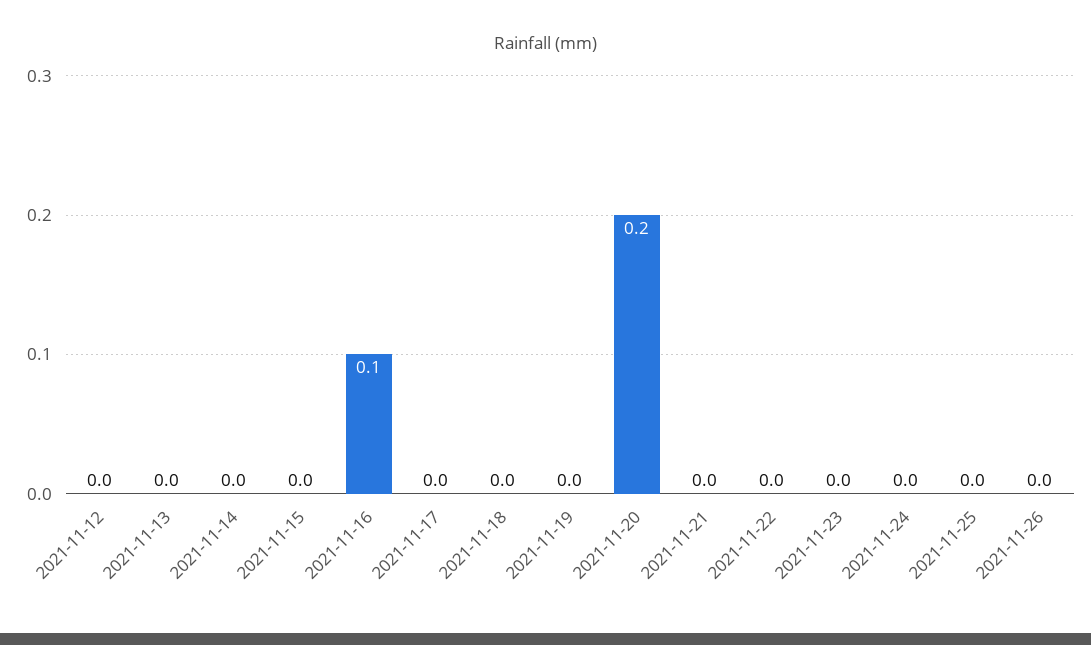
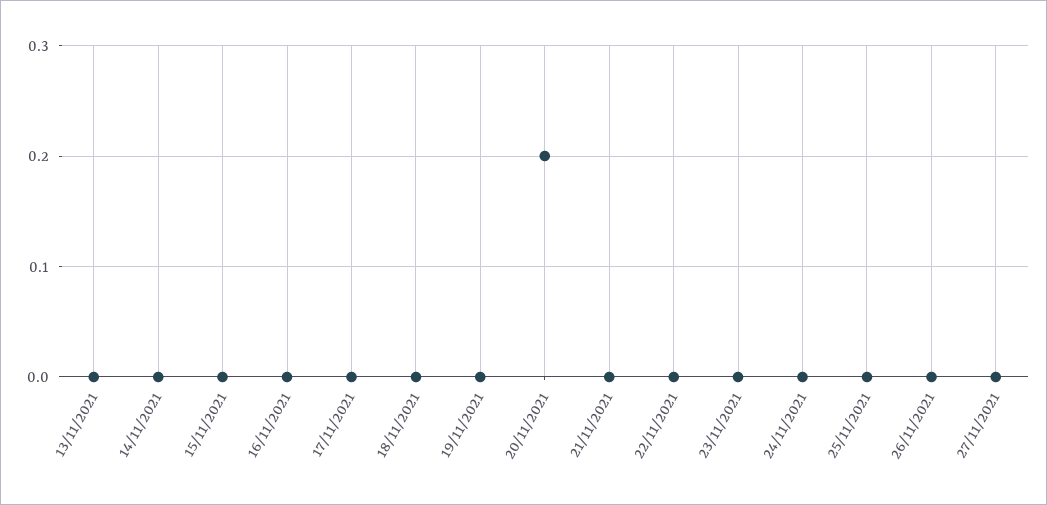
2021-11-12: 0 -> none
2021-11-16: 0.1 -> 0
27/11/2021: none -> 0

